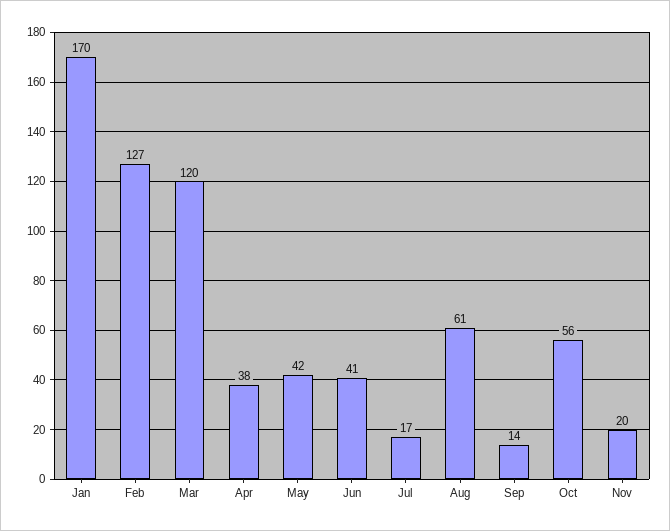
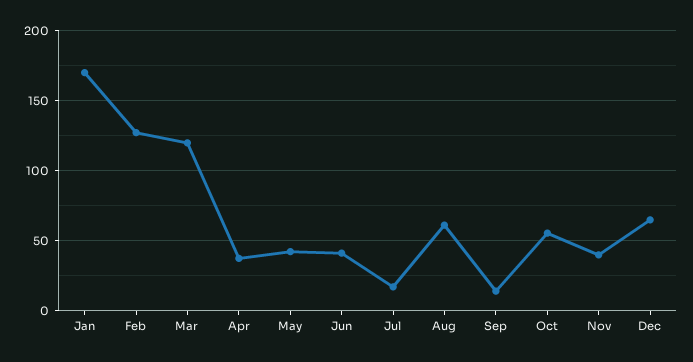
Nov: 20 -> 40
Dec: none -> 65

